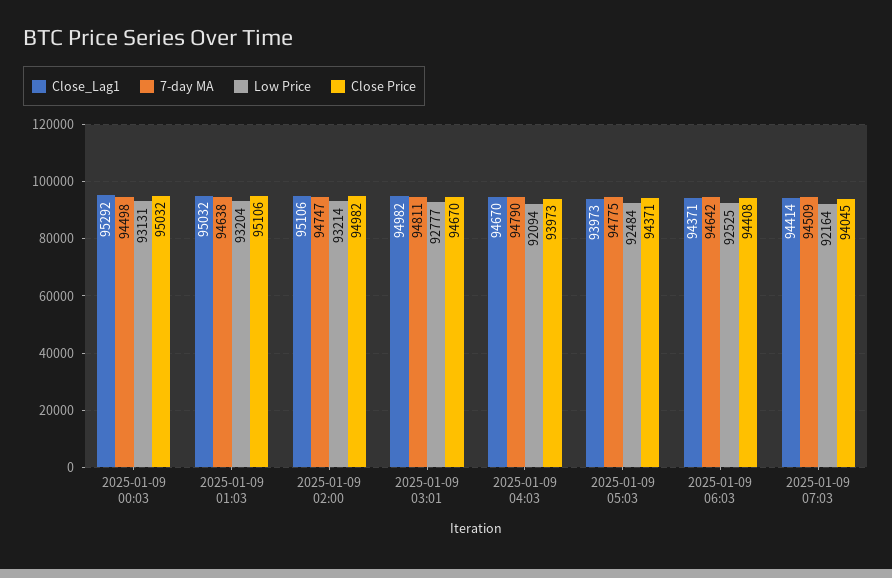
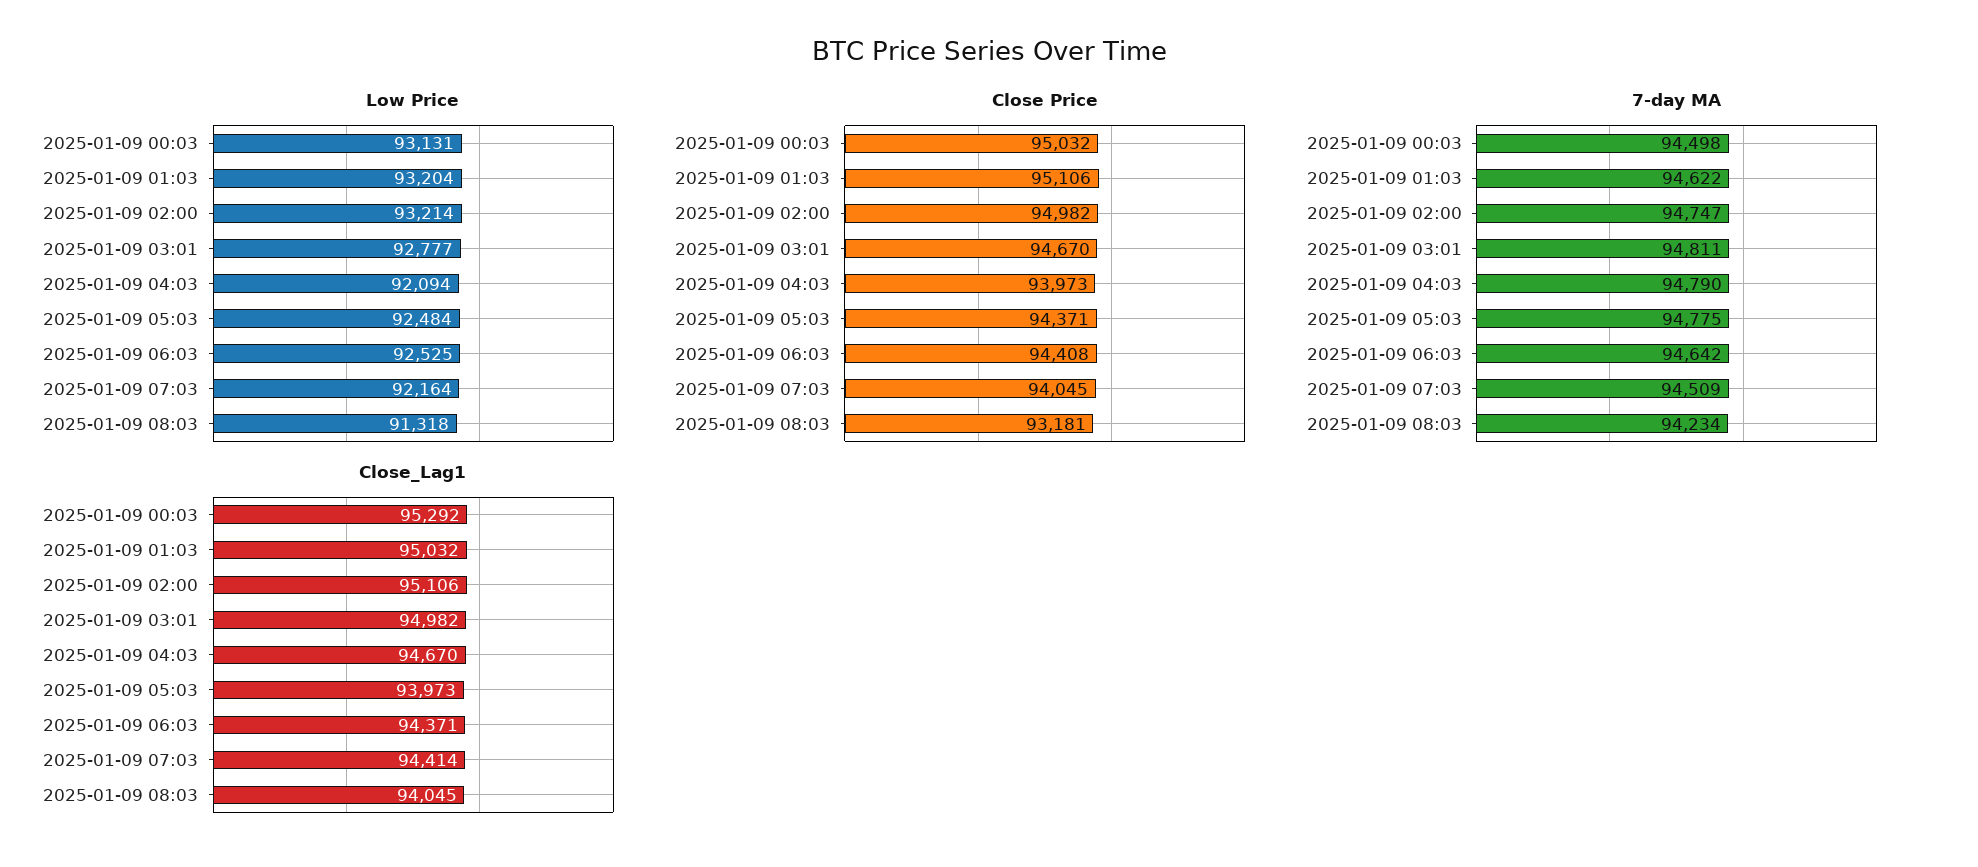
7-day MA, 2025-01-09 01:03: 94638 -> 94622
Low Price, 2025-01-09 08:03: none -> 91318
Close Price, 2025-01-09 08:03: none -> 93181
7-day MA, 2025-01-09 08:03: none -> 94234
Close_Lag1, 2025-01-09 08:03: none -> 94045

